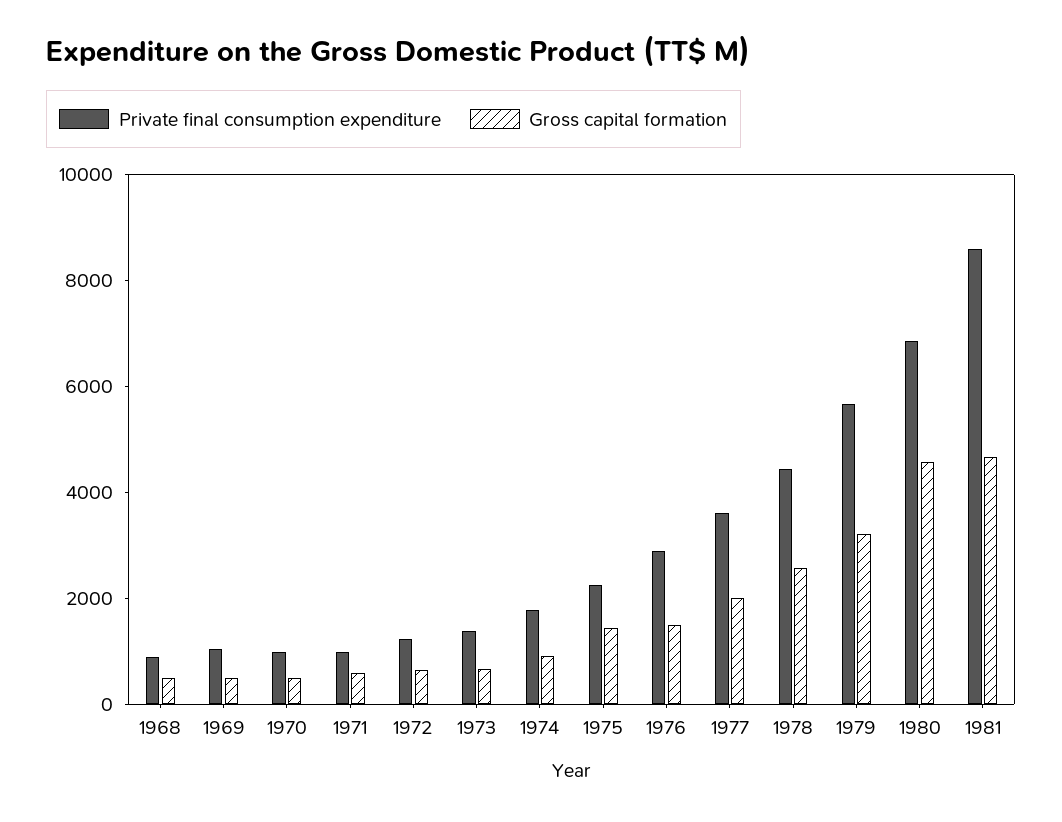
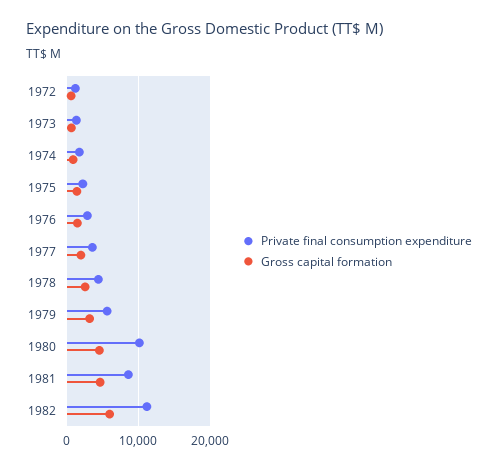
Private final consumption expenditure, 1968: 1000 -> none
Gross capital formation, 1968: 500 -> none
Private final consumption expenditure, 1969: 1000 -> none
Gross capital formation, 1969: 500 -> none
Private final consumption expenditure, 1970: 1000 -> none
Gross capital formation, 1970: 500 -> none
Private final consumption expenditure, 1971: 1000 -> none
Gross capital formation, 1971: 500 -> none
Private final consumption expenditure, 1980: 7000 -> 10000
Private final consumption expenditure, 1982: none -> 11000
Gross capital formation, 1982: none -> 6000

